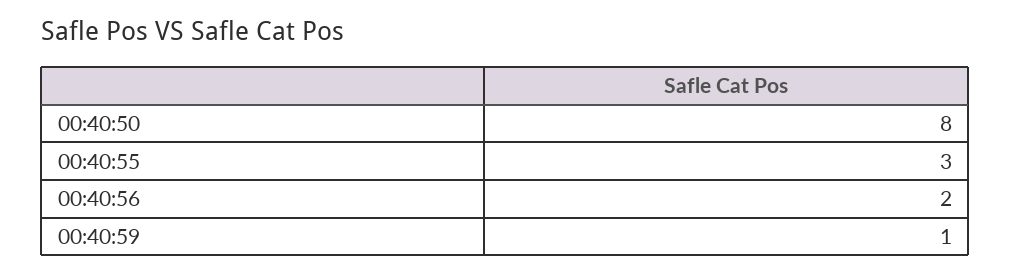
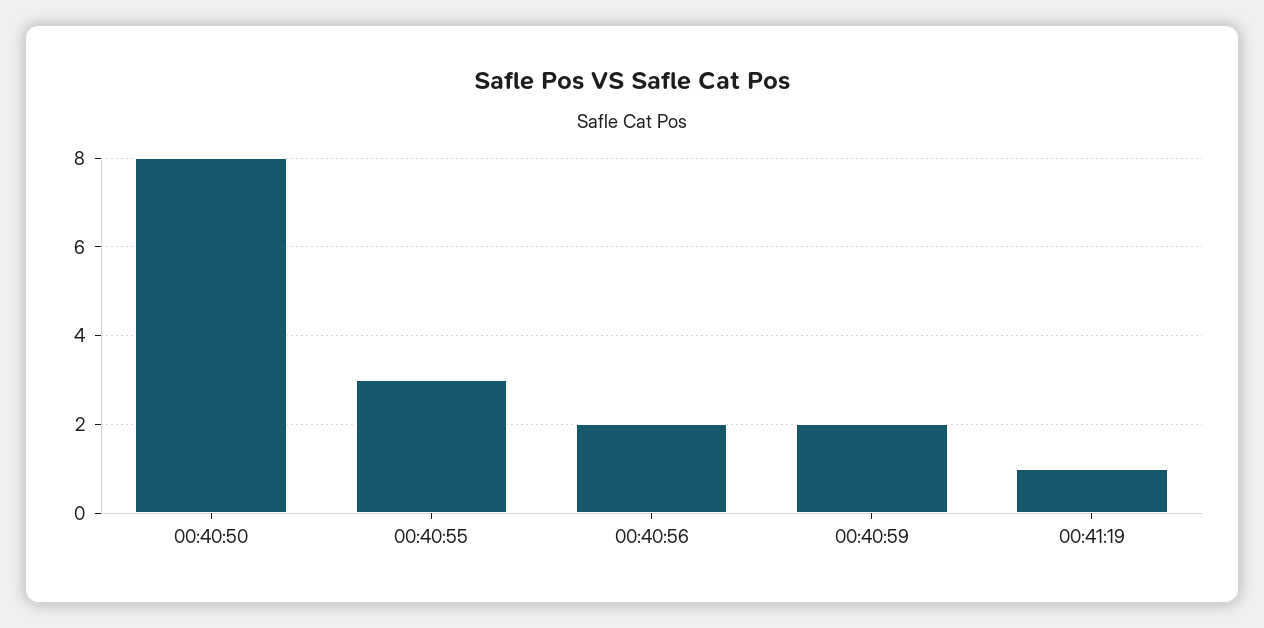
00:40:59: 1 -> 2
00:41:19: none -> 1

